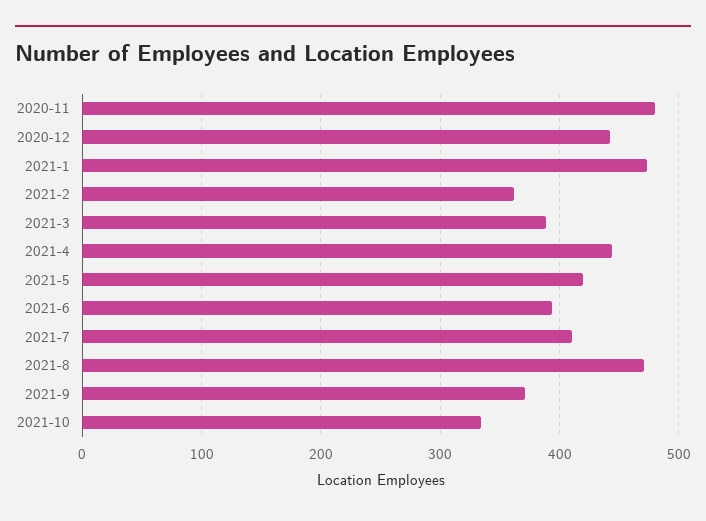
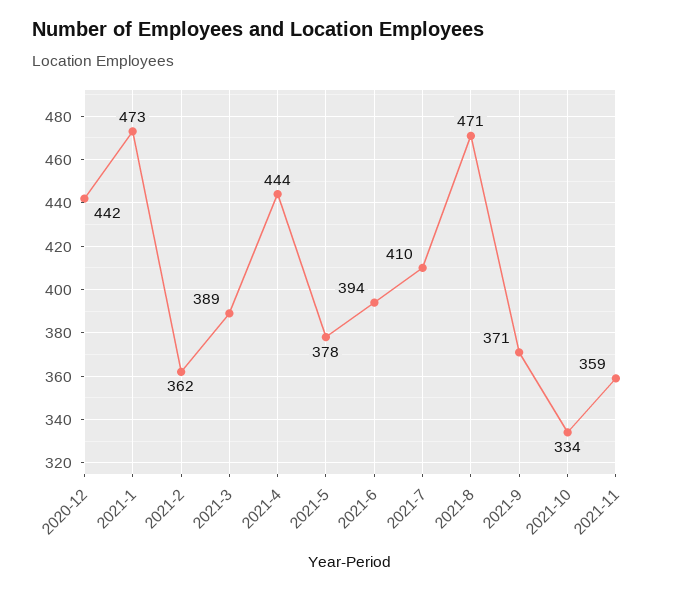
2020-11: 480 -> none
2021-5: 420 -> 378
2021-11: none -> 359

